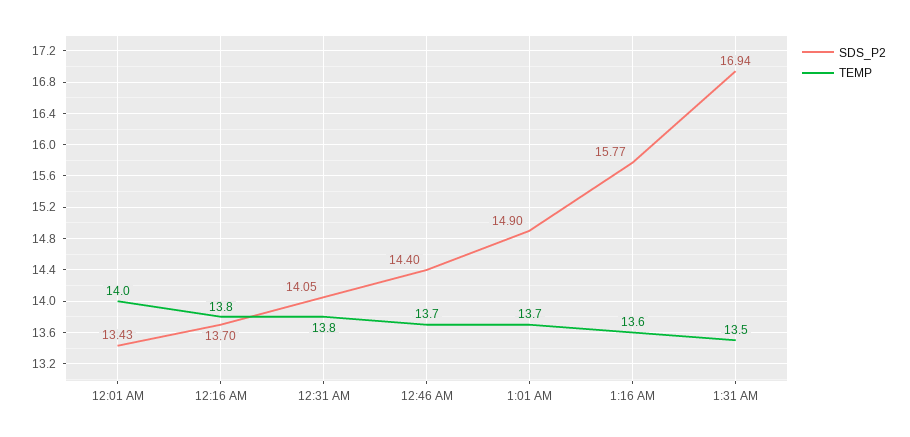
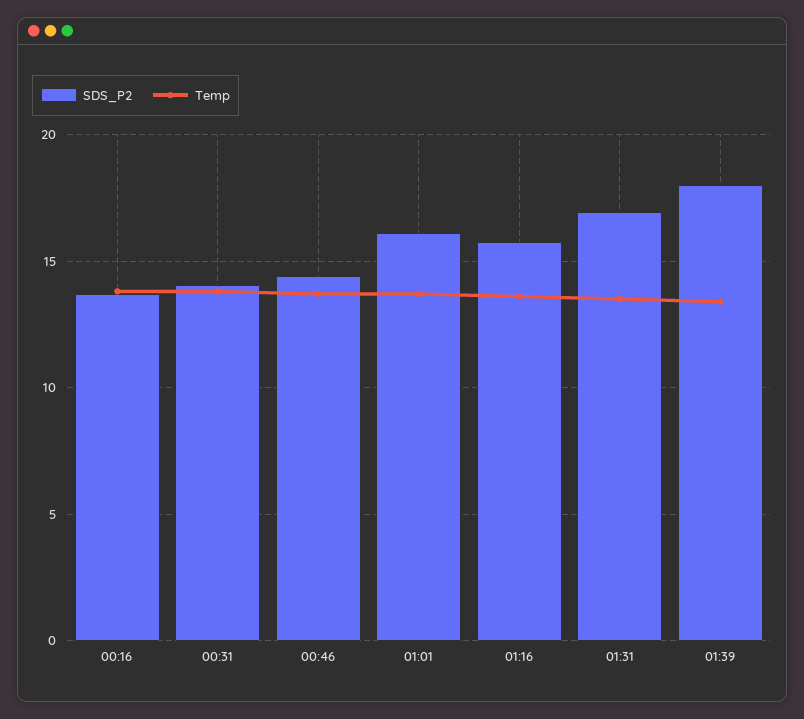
SDS_P2, 12:01 AM: 13.43 -> none
TEMP, 12:01 AM: 14 -> none
SDS_P2, 1:01 AM: 14.9 -> 16
SDS_P2, 01:39: none -> 18
TEMP, 01:39: none -> 13.5

